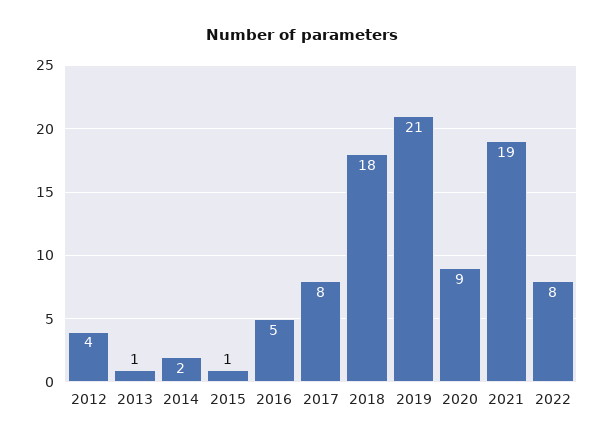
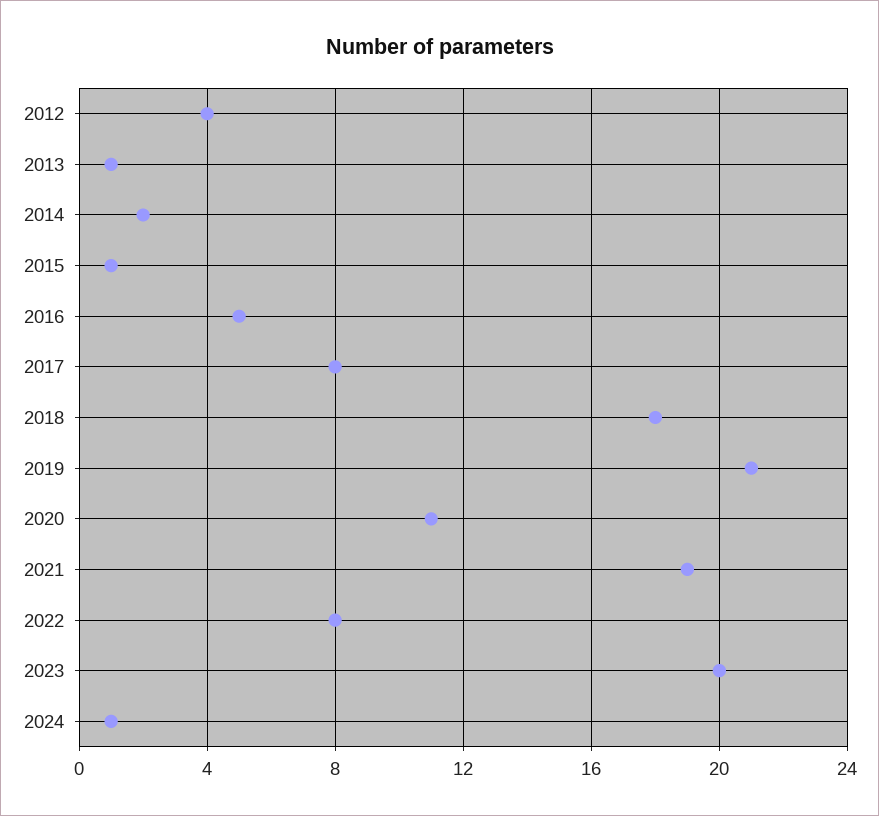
2020: 9 -> 11
2023: none -> 20
2024: none -> 1

